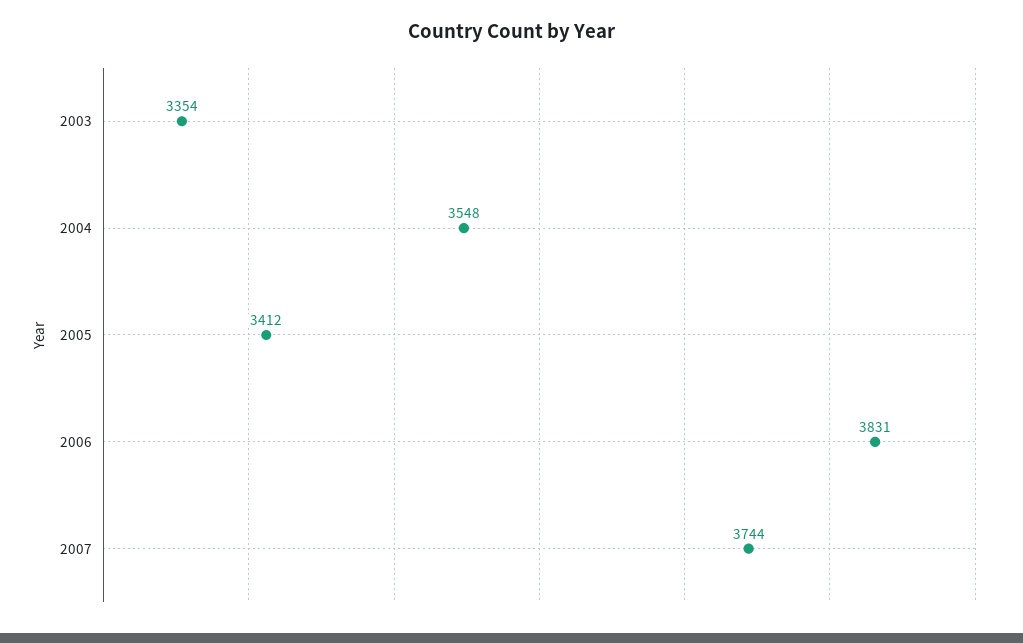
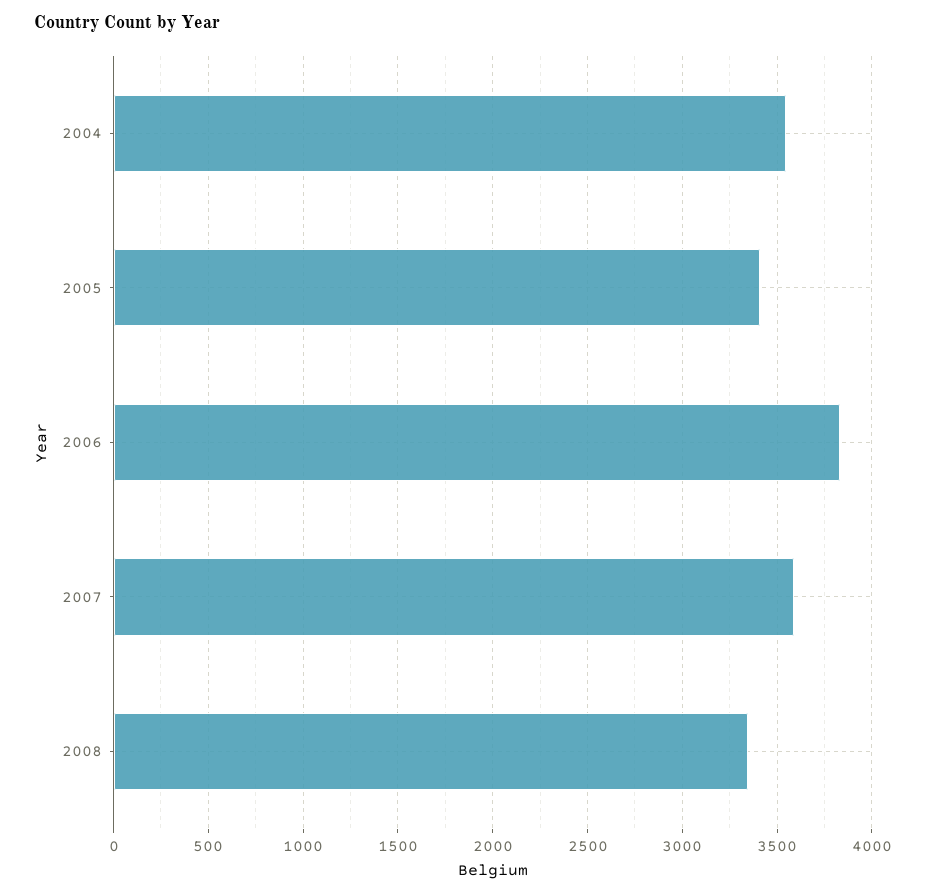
2003: 3354 -> none
2007: 3744 -> 3600
2008: none -> 3350

